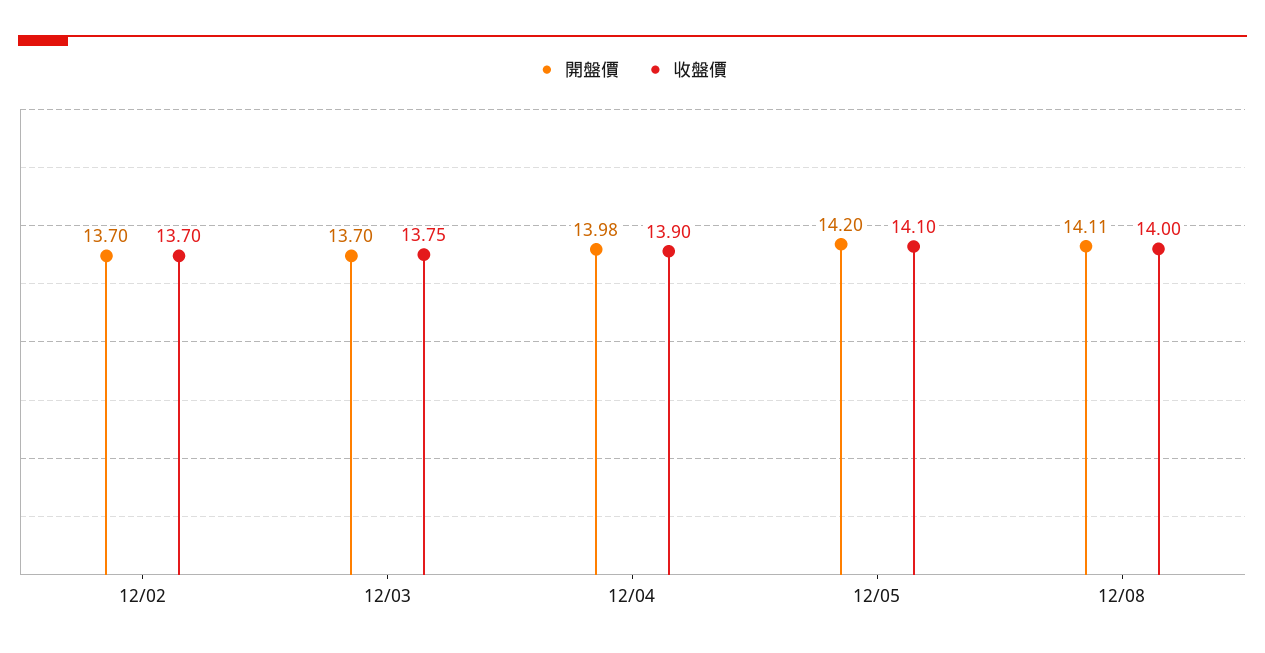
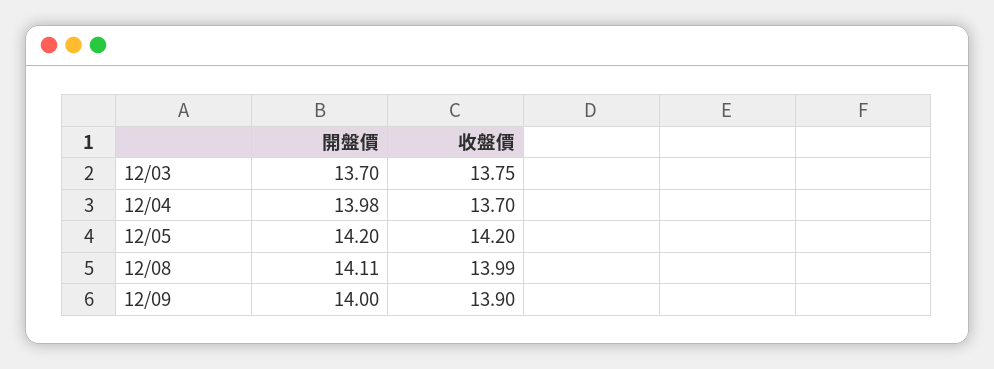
開盤價, 12/02: 13.7 -> none
收盤價, 12/02: 13.7 -> none
收盤價, 12/04: 13.9 -> 13.7
收盤價, 12/05: 14.1 -> 14.2
收盤價, 12/08: 14 -> 13.99
開盤價, 12/09: none -> 14
收盤價, 12/09: none -> 13.9

